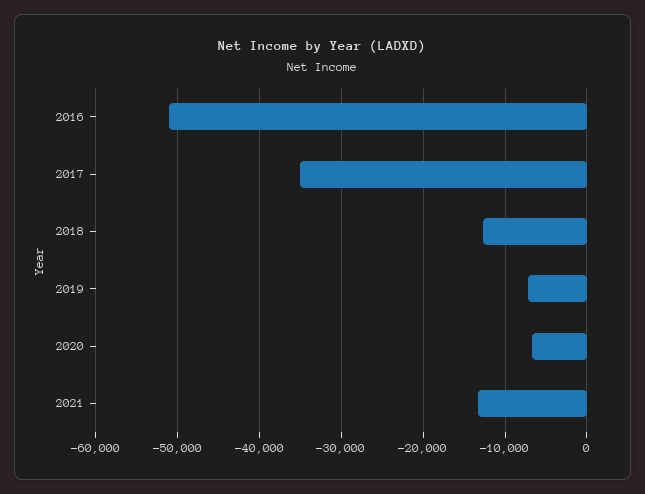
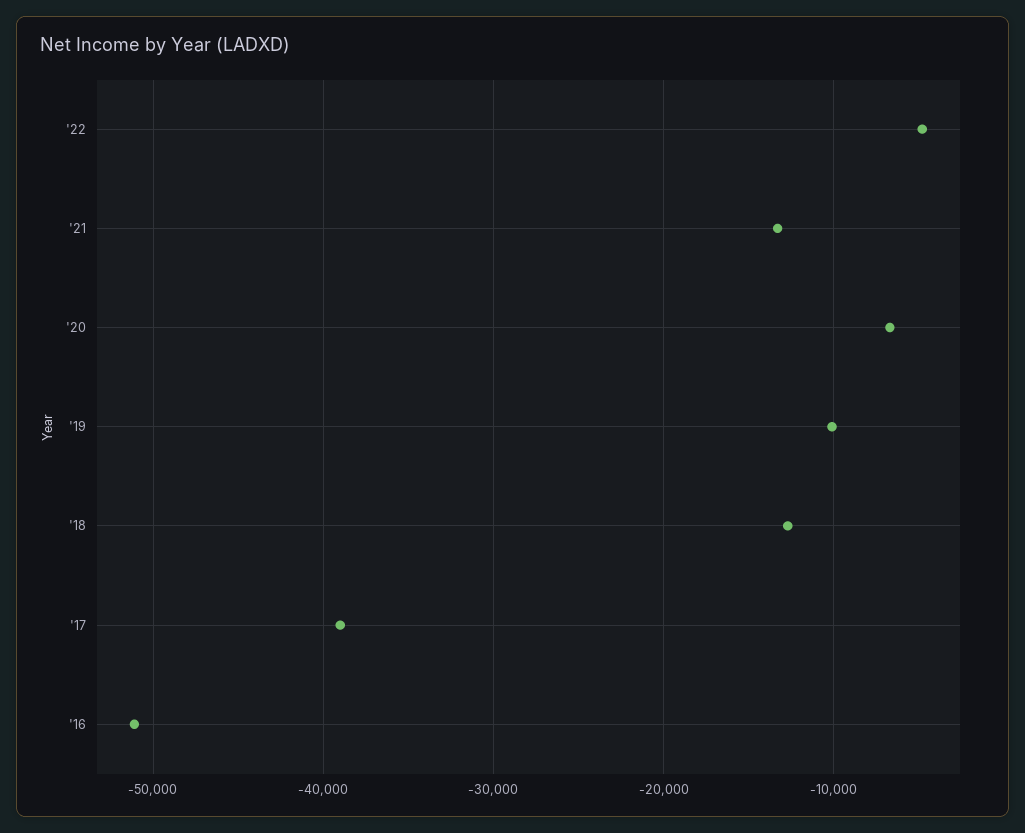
2017: -35000 -> -39000
2019: -7000 -> -10000
'22: none -> -5000

